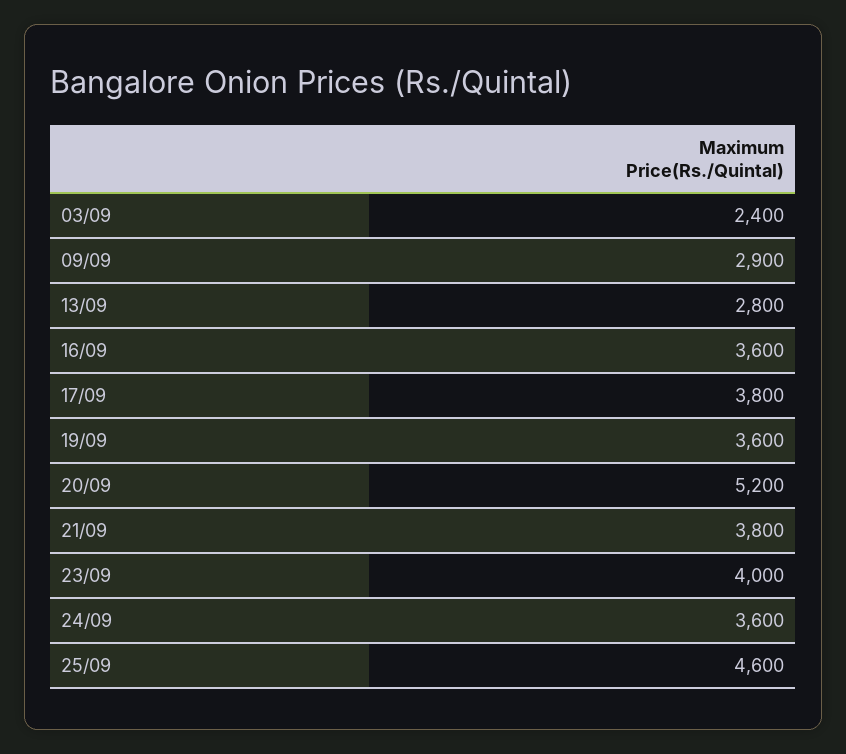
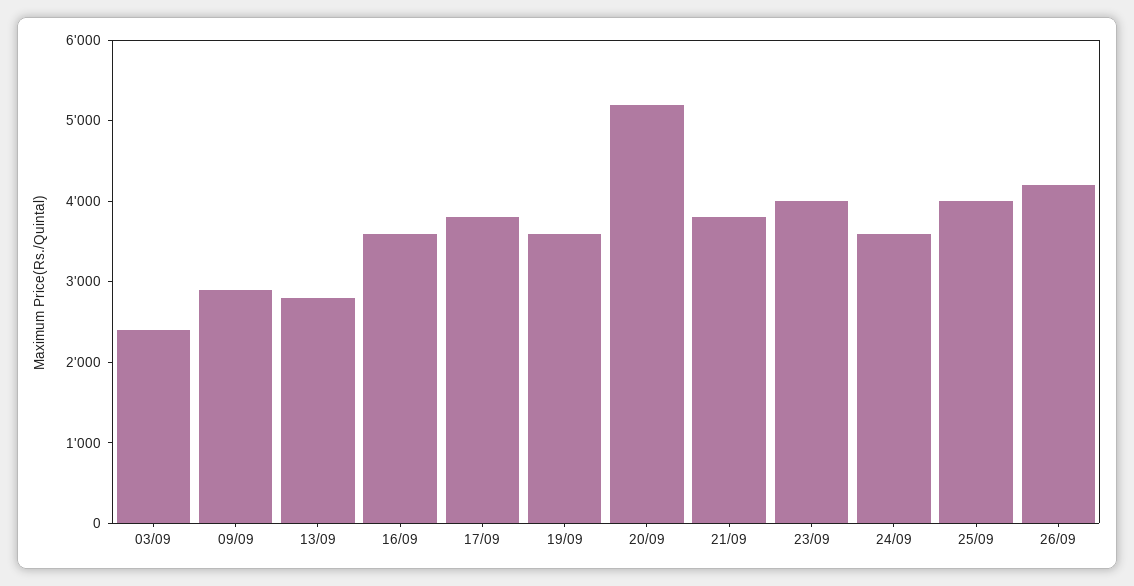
25/09: 4600 -> 4000
26/09: none -> 4200

